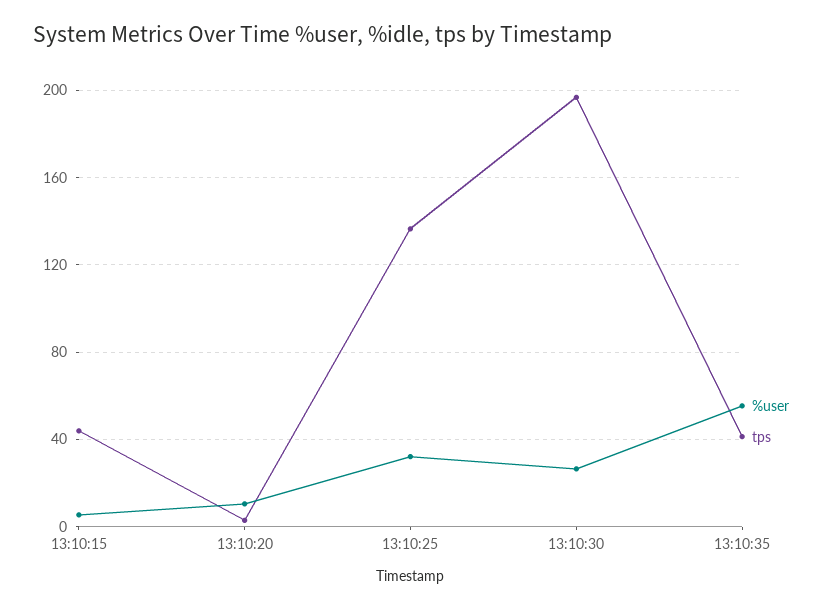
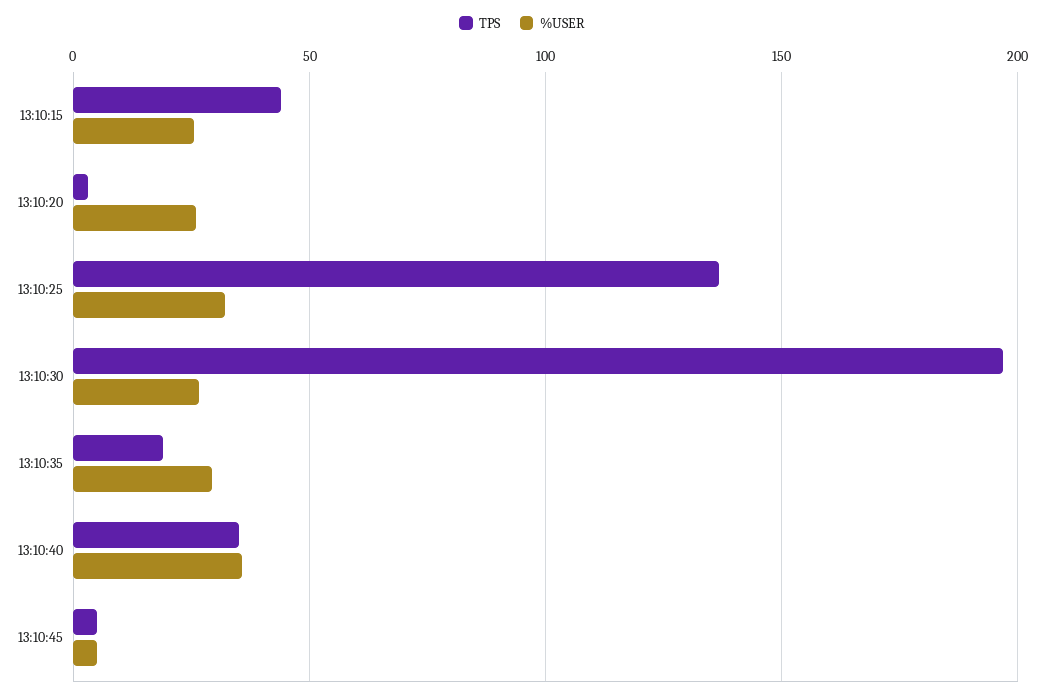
%user, 13:10:15: 5 -> 25
%user, 13:10:20: 10 -> 25
%user, 13:10:35: 55 -> 30
tps, 13:10:35: 40 -> 20
tps, 13:10:40: none -> 35
%user, 13:10:40: none -> 35
tps, 13:10:45: none -> 5
%user, 13:10:45: none -> 5

